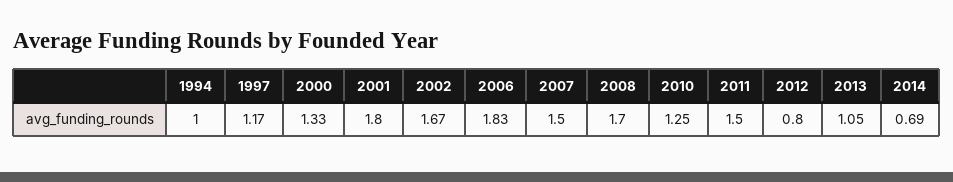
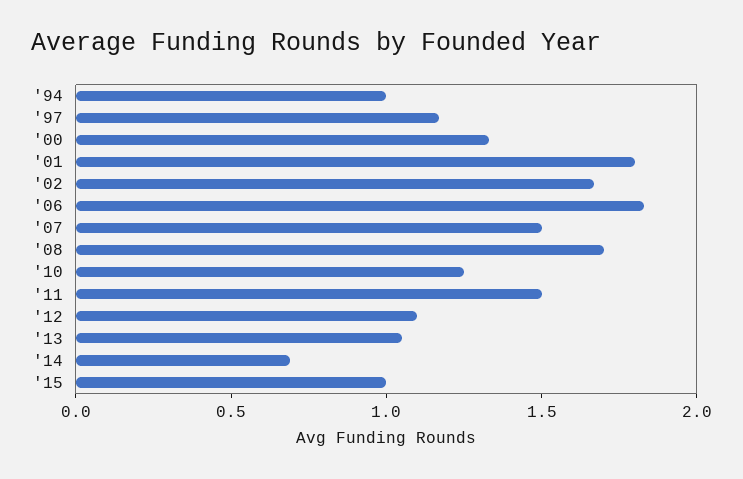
2012: 0.8 -> 1.1
'15: none -> 1

